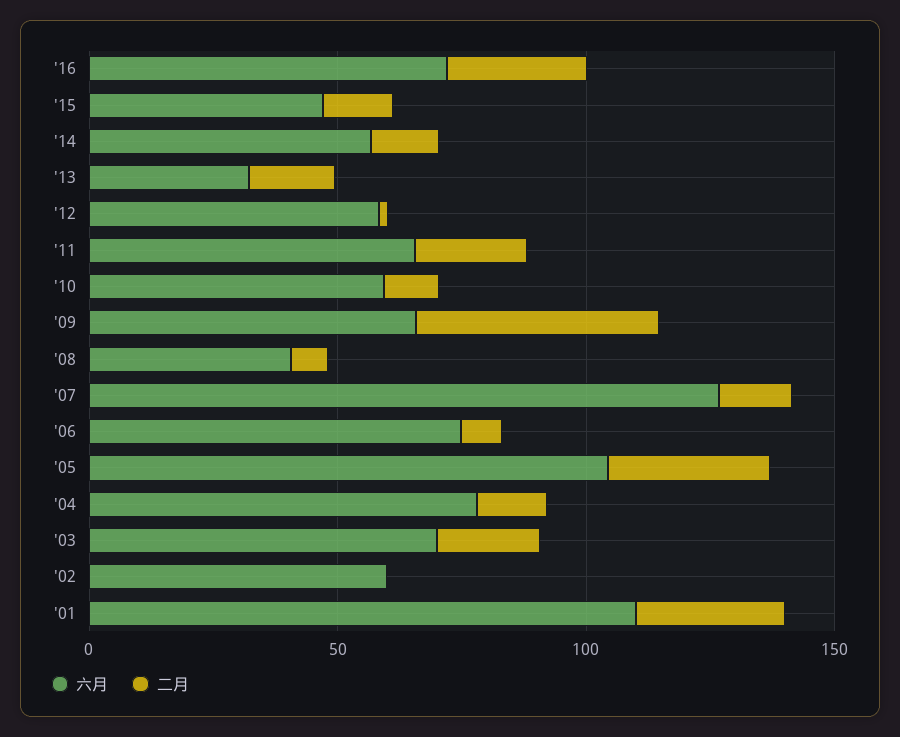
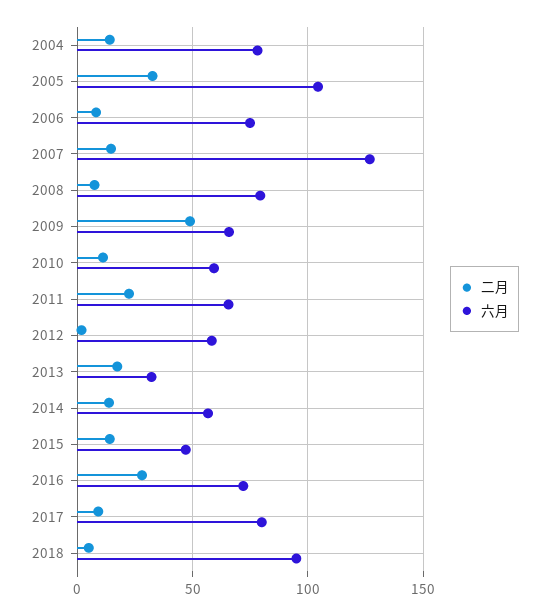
六月, '08: 40 -> 80
六月, '03: 70 -> none
二月, '03: 20 -> none
六月, '02: 60 -> none
二月, '02: 0 -> none
六月, '01: 110 -> none
二月, '01: 30 -> none
二月, 2017: none -> 10
六月, 2017: none -> 80
二月, 2018: none -> 5
六月, 2018: none -> 95

